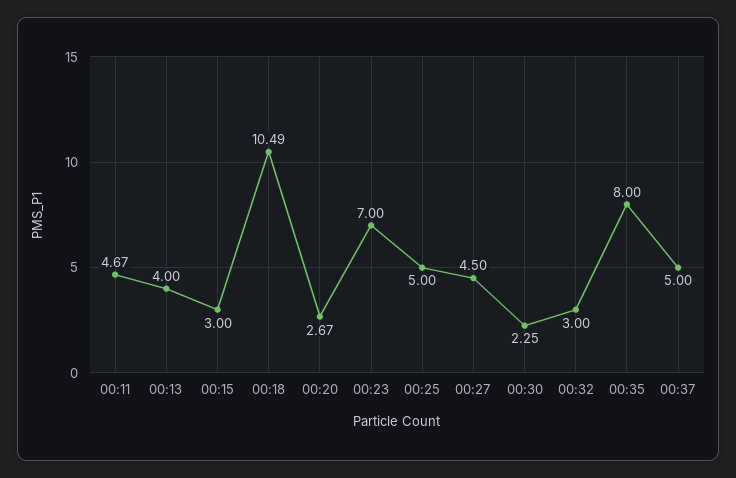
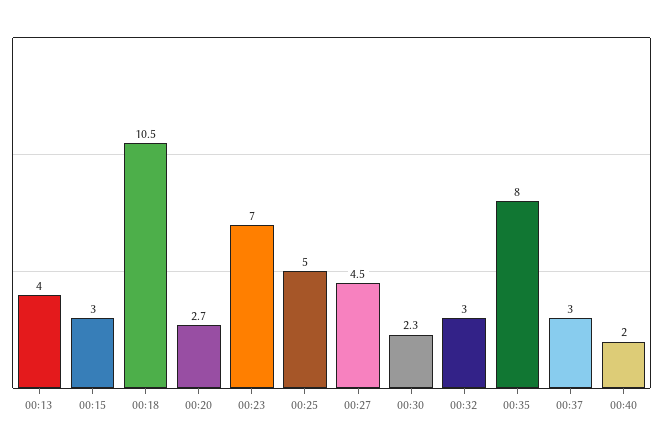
00:11: 4.67 -> none
00:37: 5 -> 3
00:40: none -> 2

